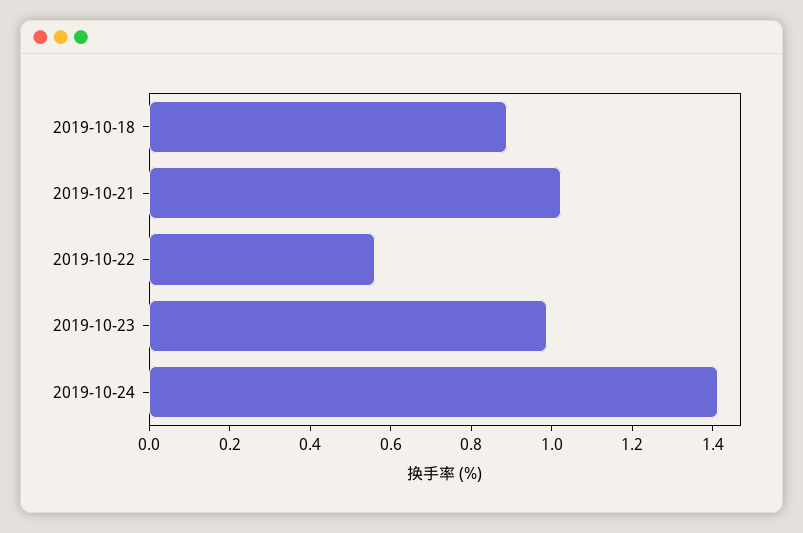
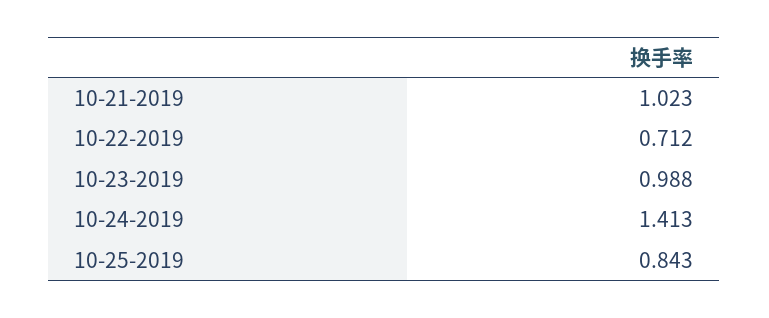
2019-10-18: 0.9 -> none
2019-10-22: 0.55 -> 0.712
10-25-2019: none -> 0.843

